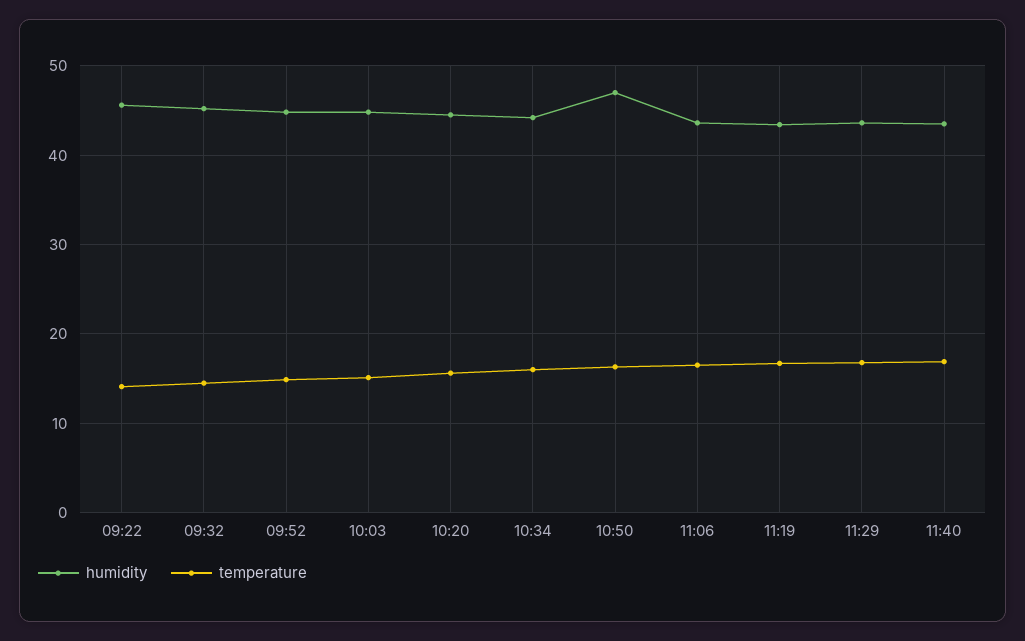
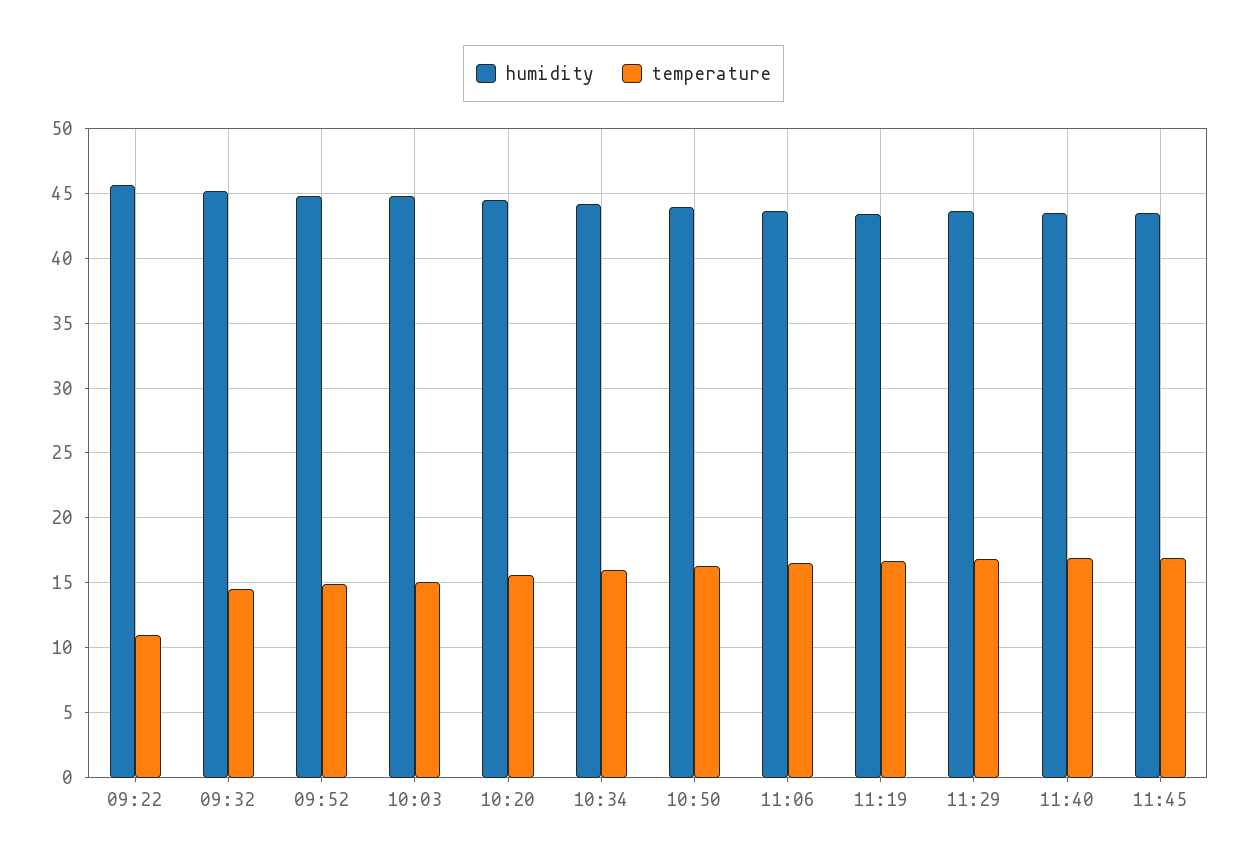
temperature, 09:22: 14 -> 11
humidity, 10:50: 47 -> 44
humidity, 11:45: none -> 43.5
temperature, 11:45: none -> 17

